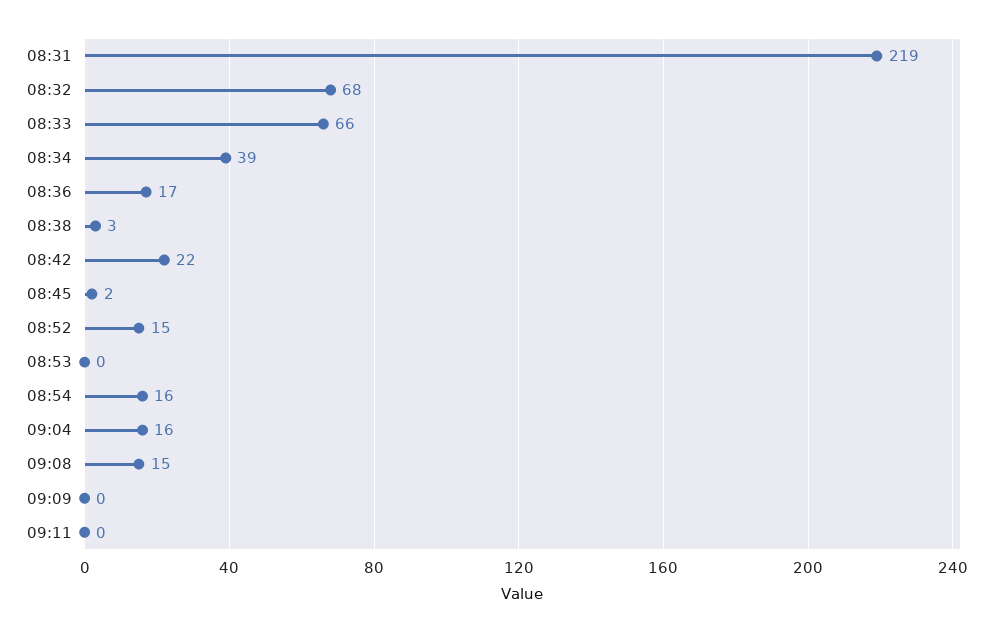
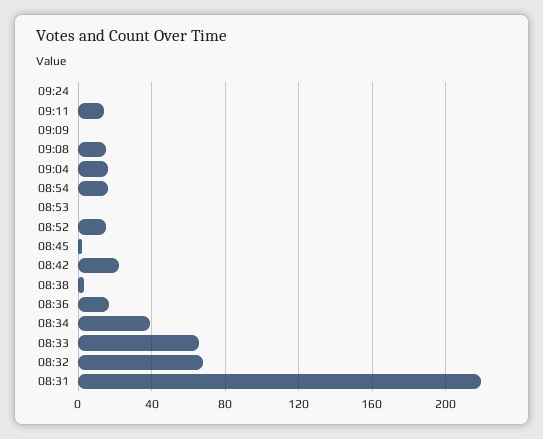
09:11: 0 -> 15
09:24: none -> 0

